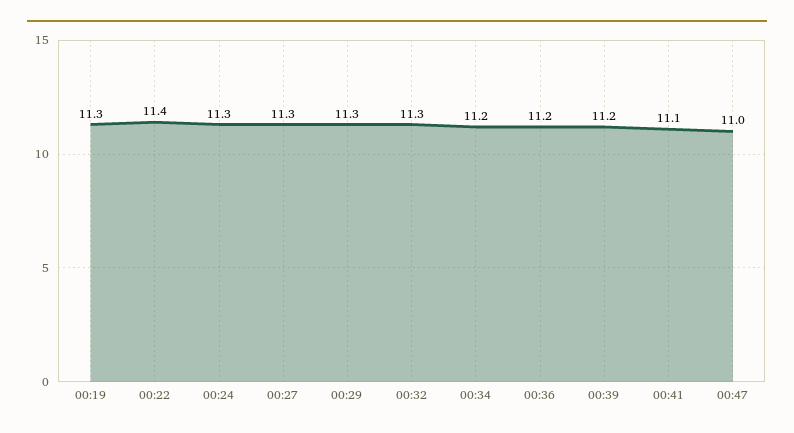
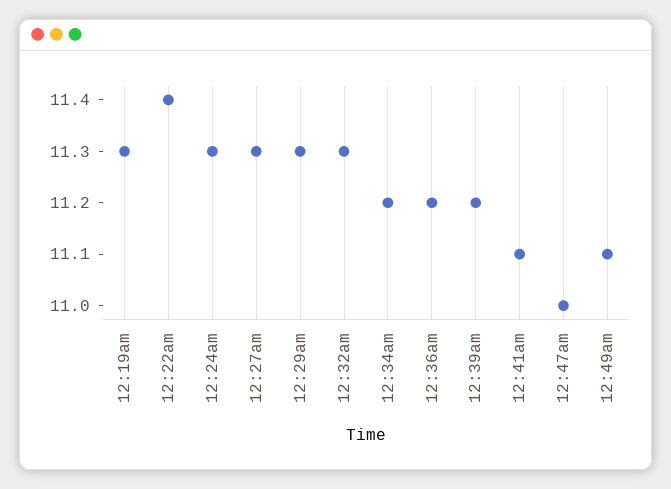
12:49am: none -> 11.1

